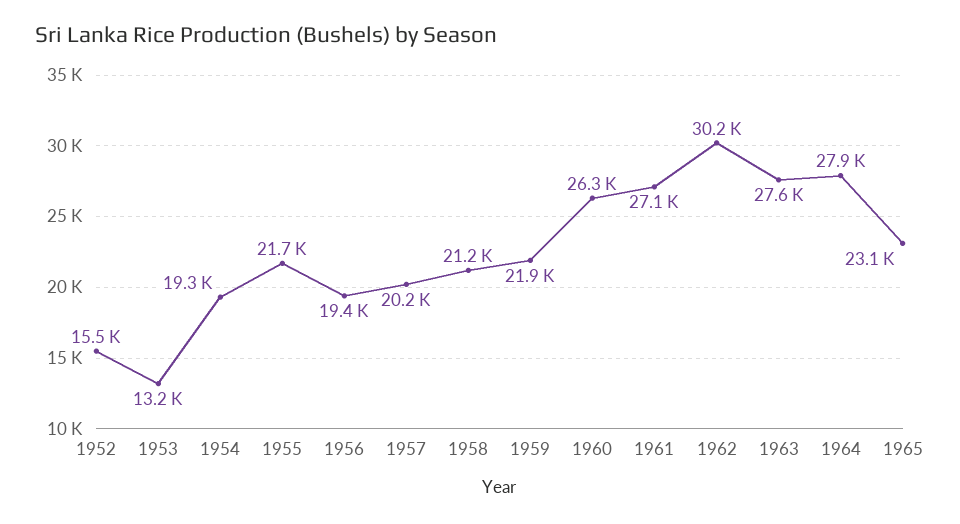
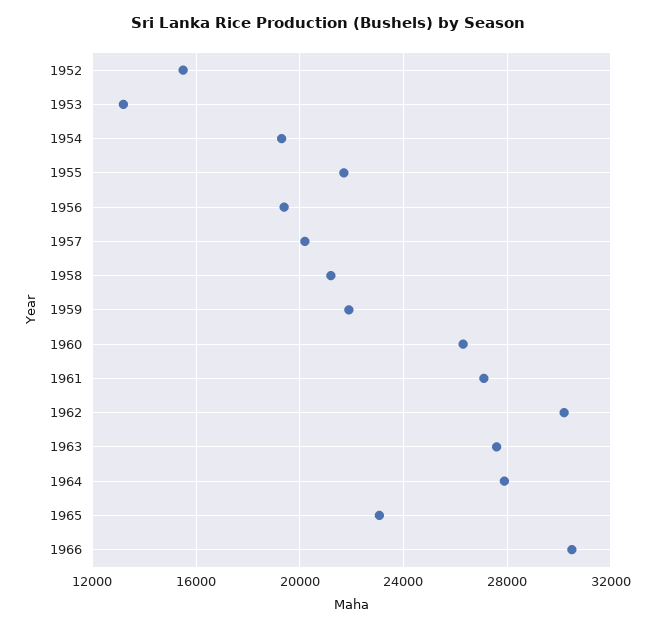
1966: none -> 30500

